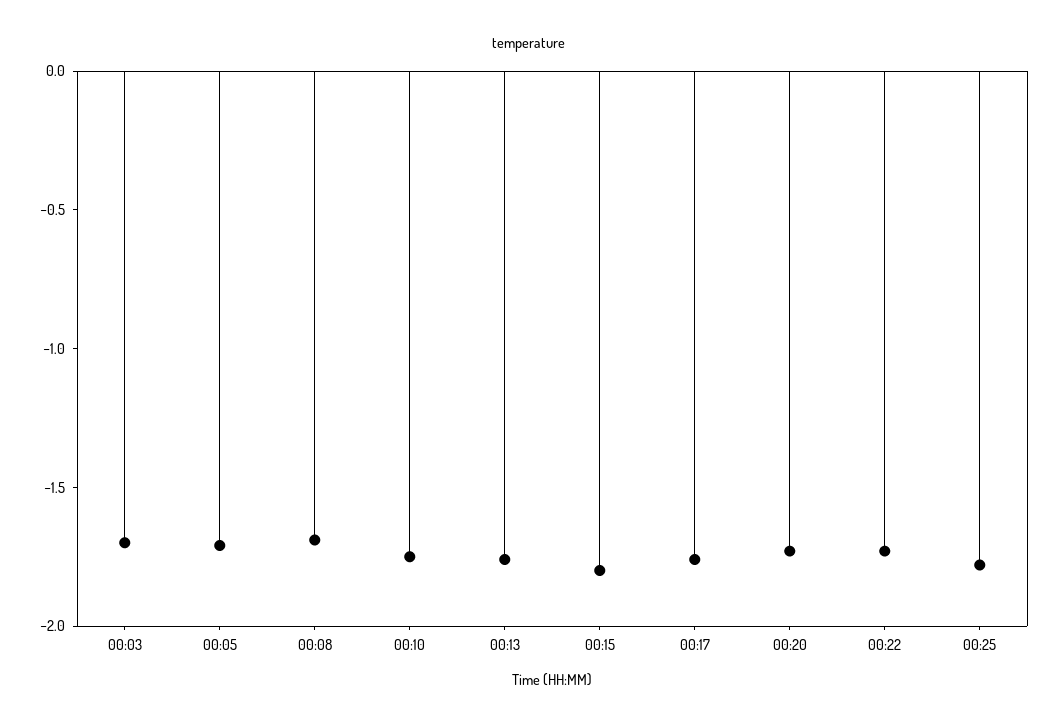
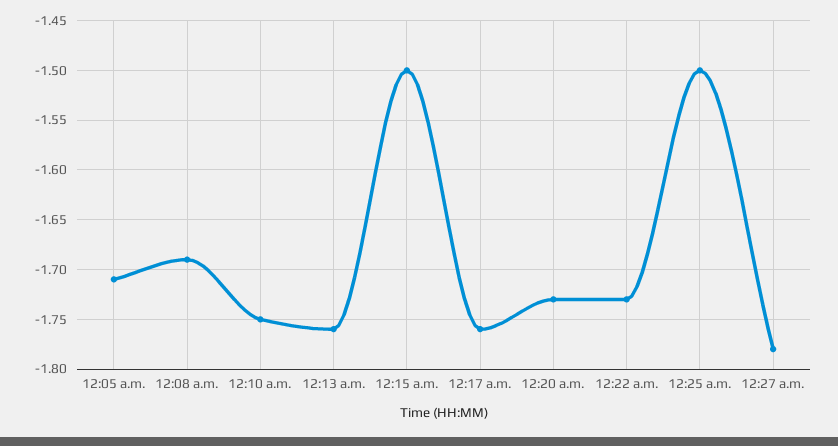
00:03: -1.7 -> none
00:15: -1.8 -> -1.5
00:25: -1.8 -> -1.5
12:27 a.m.: none -> -1.78

